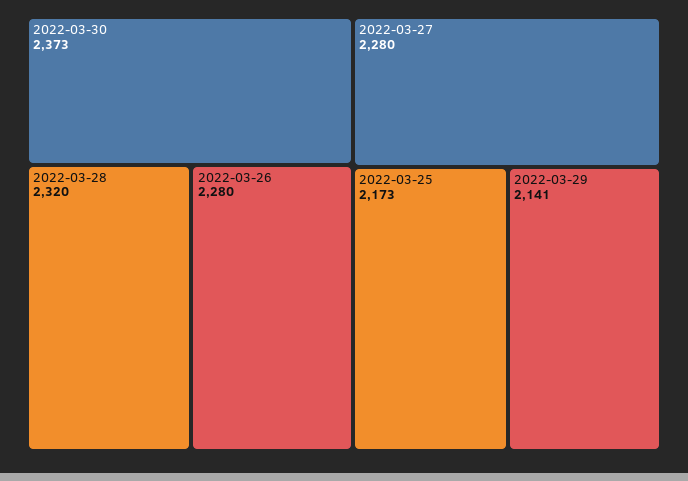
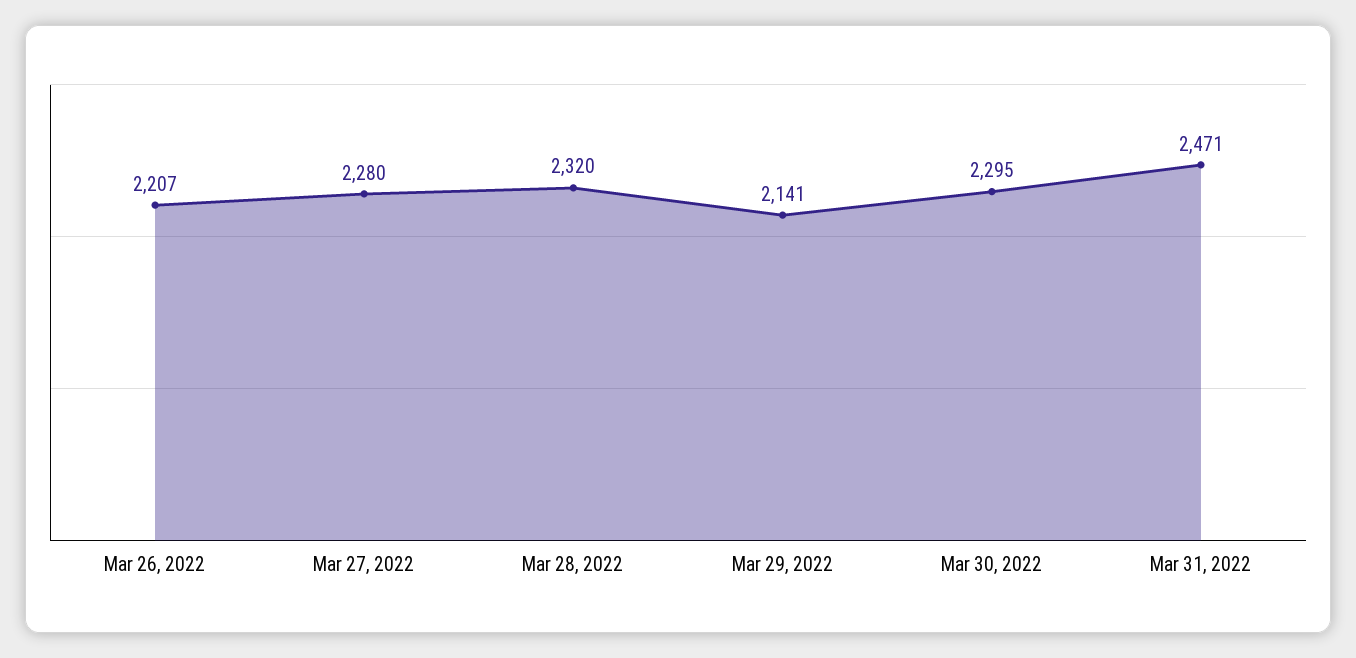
2022-03-30: 2373 -> 2295
2022-03-26: 2280 -> 2207
2022-03-25: 2173 -> none
Mar 31, 2022: none -> 2471

